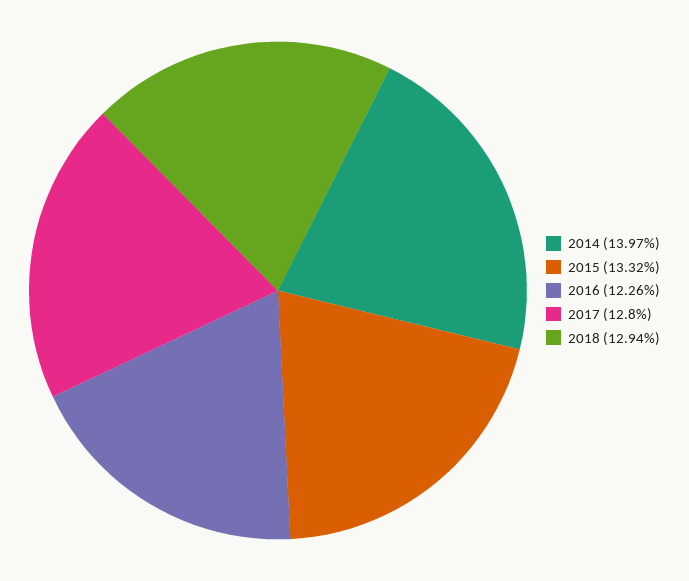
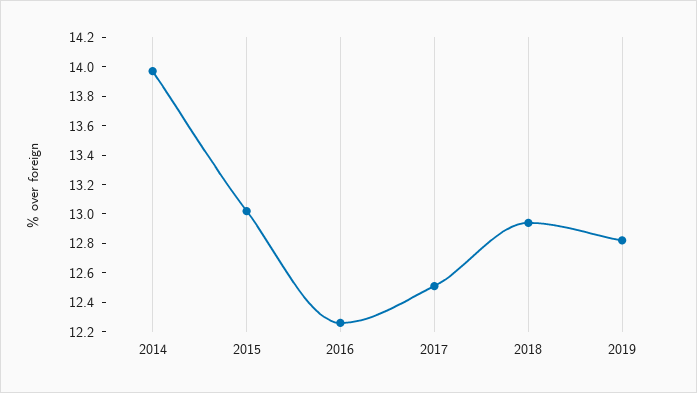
2015: 13.32 -> 13
2017: 12.8 -> 12.5
2019: none -> 12.8

